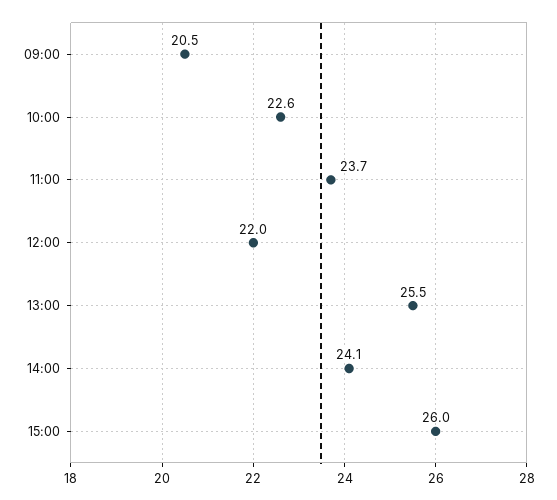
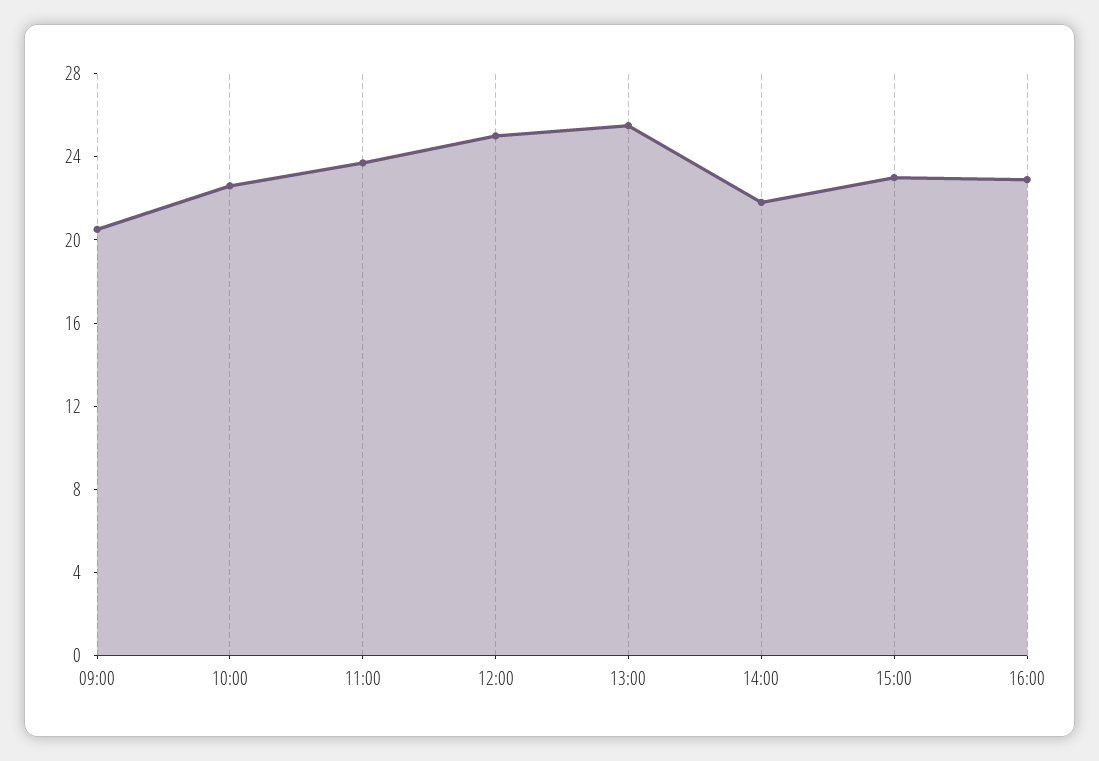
12:00: 22 -> 25
14:00: 24.1 -> 22
15:00: 26 -> 23
16:00: none -> 23

